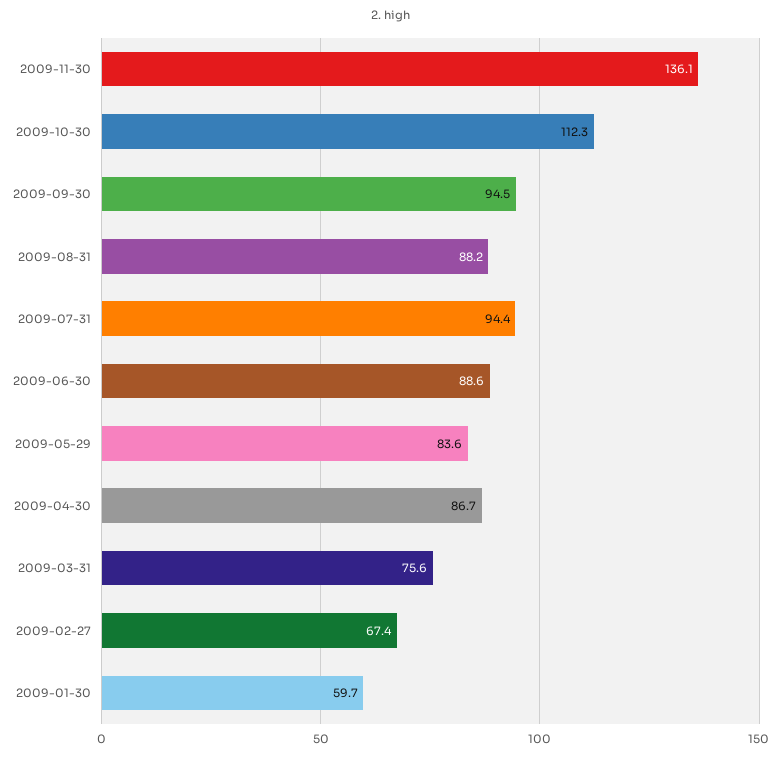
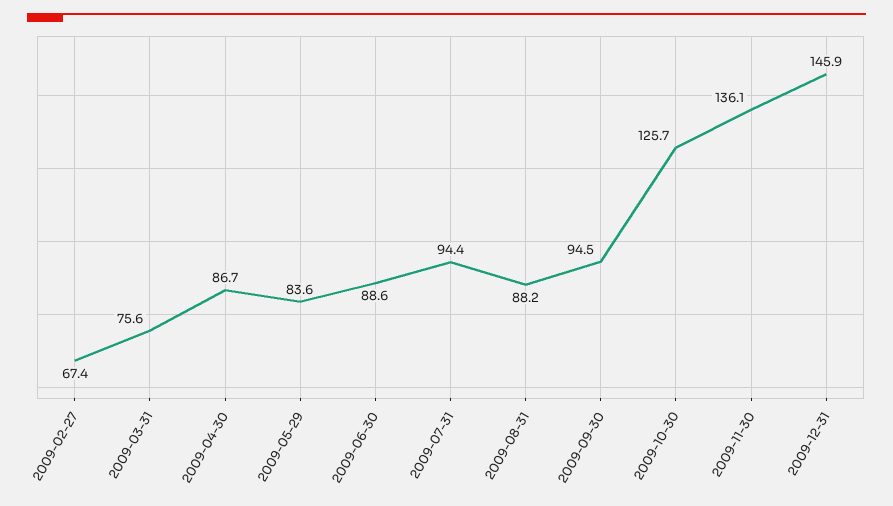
2009-10-30: 112.3 -> 125.7
2009-01-30: 59.7 -> none
2009-12-31: none -> 145.9

